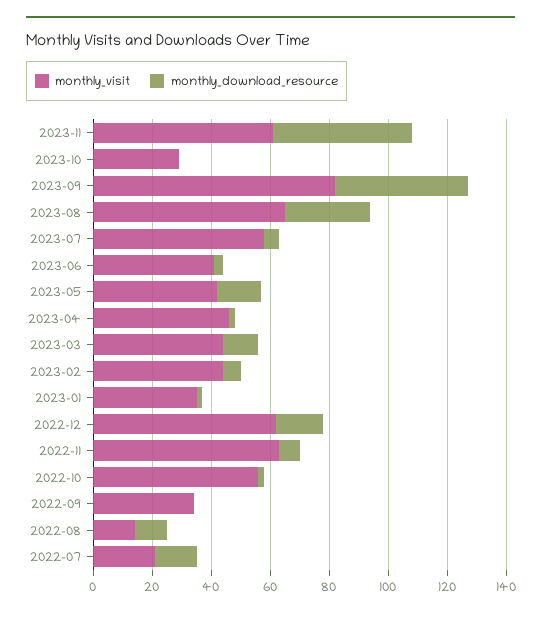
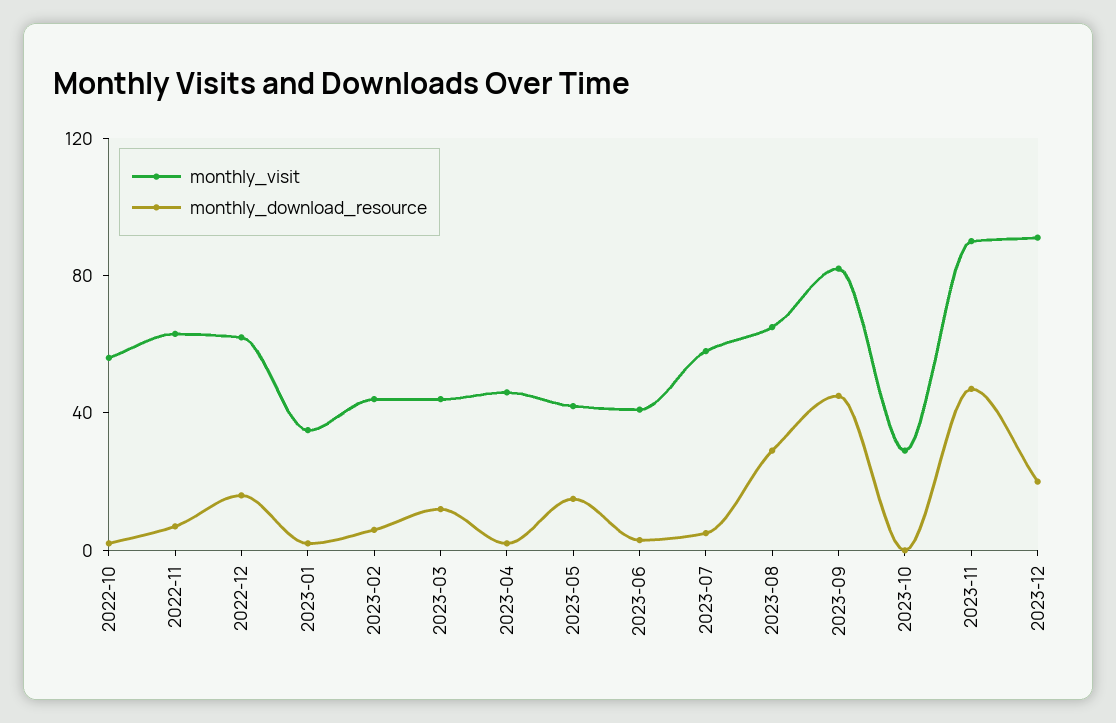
monthly_visit, 2023-11: 60 -> 90
monthly_visit, 2022-09: 35 -> none
monthly_download_resource, 2022-09: 0 -> none
monthly_visit, 2022-08: 15 -> none
monthly_download_resource, 2022-08: 10 -> none
monthly_visit, 2022-07: 20 -> none
monthly_download_resource, 2022-07: 15 -> none
monthly_visit, 2023-12: none -> 90
monthly_download_resource, 2023-12: none -> 20

